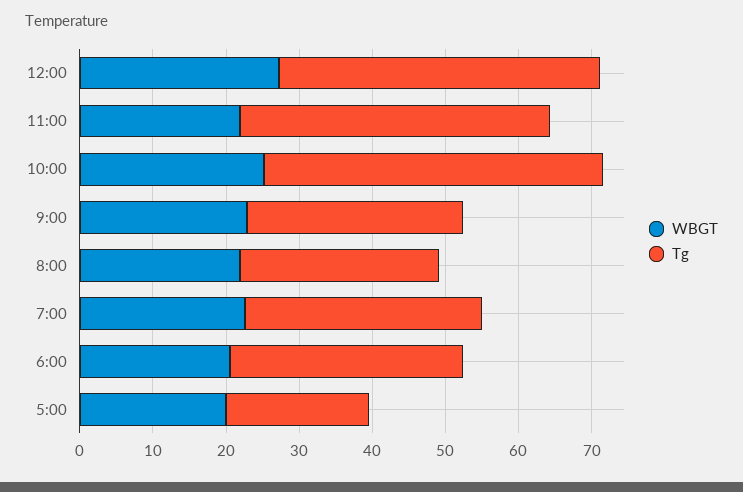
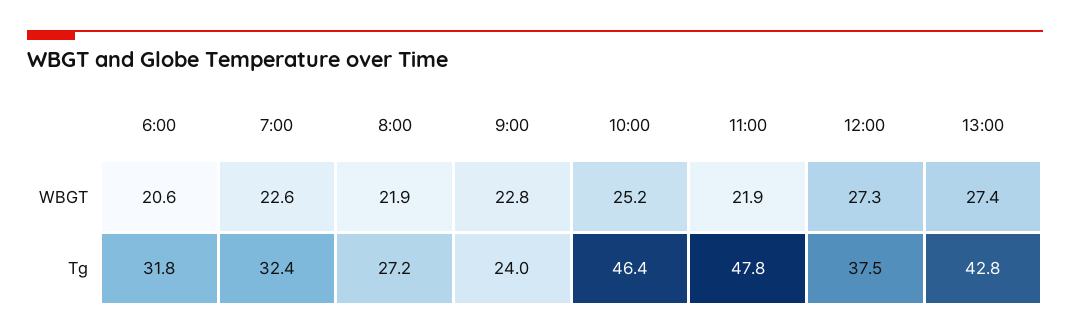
Tg, 12:00: 44 -> 37.5
Tg, 11:00: 42 -> 47.8
Tg, 9:00: 30 -> 24
WBGT, 5:00: 20 -> none
Tg, 5:00: 20 -> none
WBGT, 13:00: none -> 27.4
Tg, 13:00: none -> 42.8

